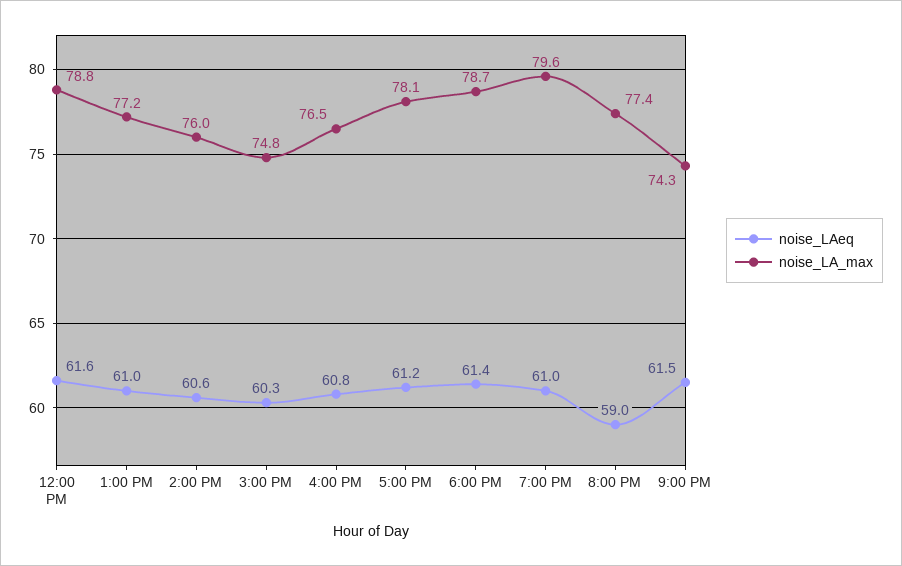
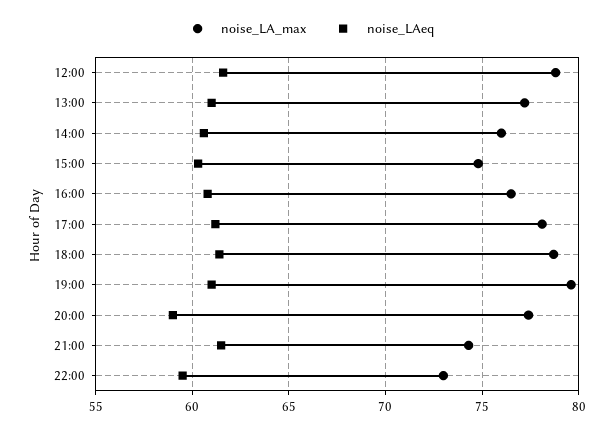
noise_LA_max, 22:00: none -> 73
noise_LAeq, 22:00: none -> 59.5

